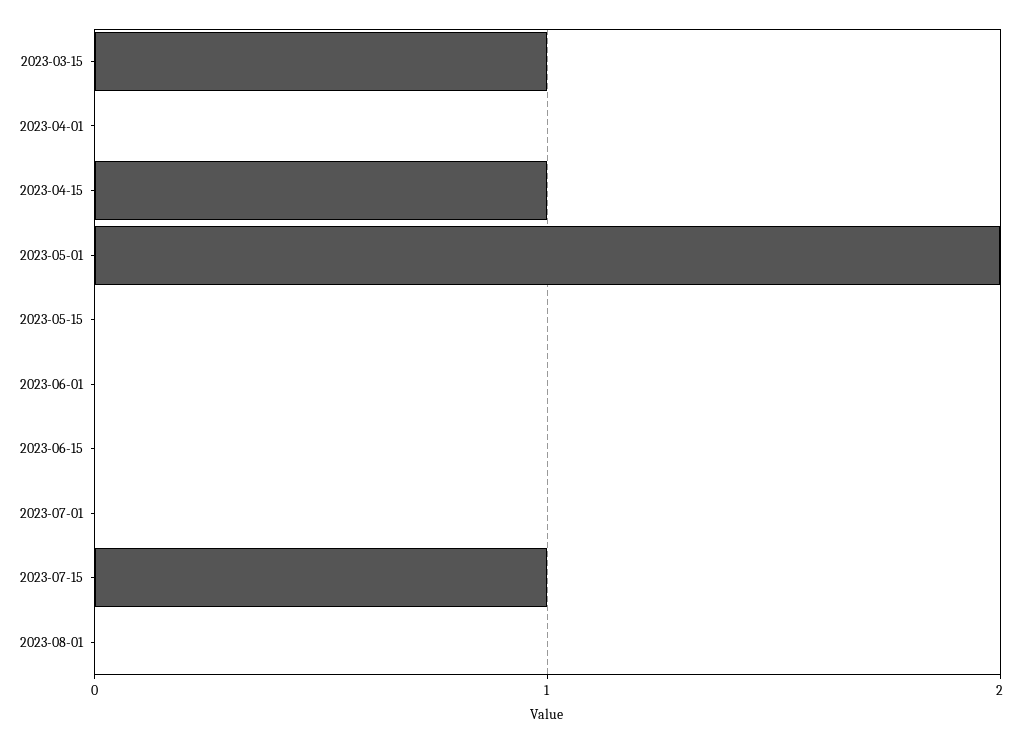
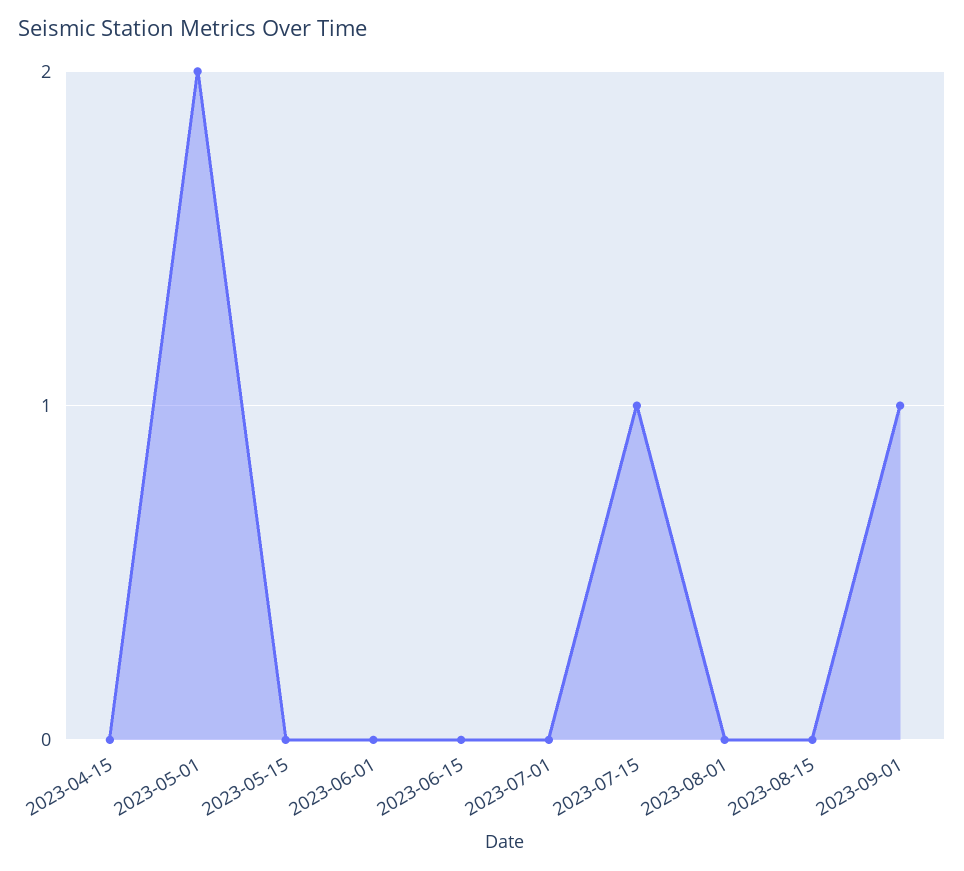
2023-03-15: 1 -> none
2023-04-01: 0 -> none
2023-04-15: 1 -> 0
2023-08-15: none -> 0
2023-09-01: none -> 1

